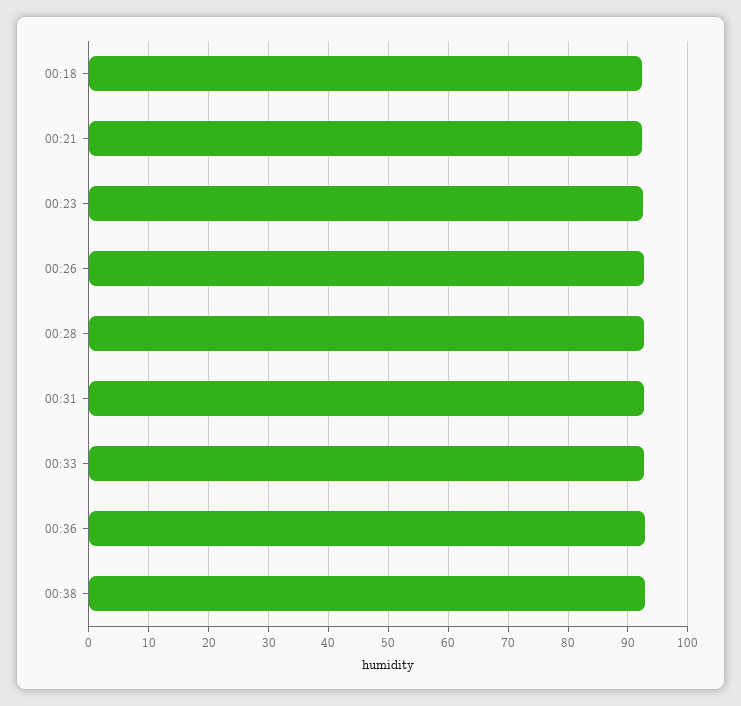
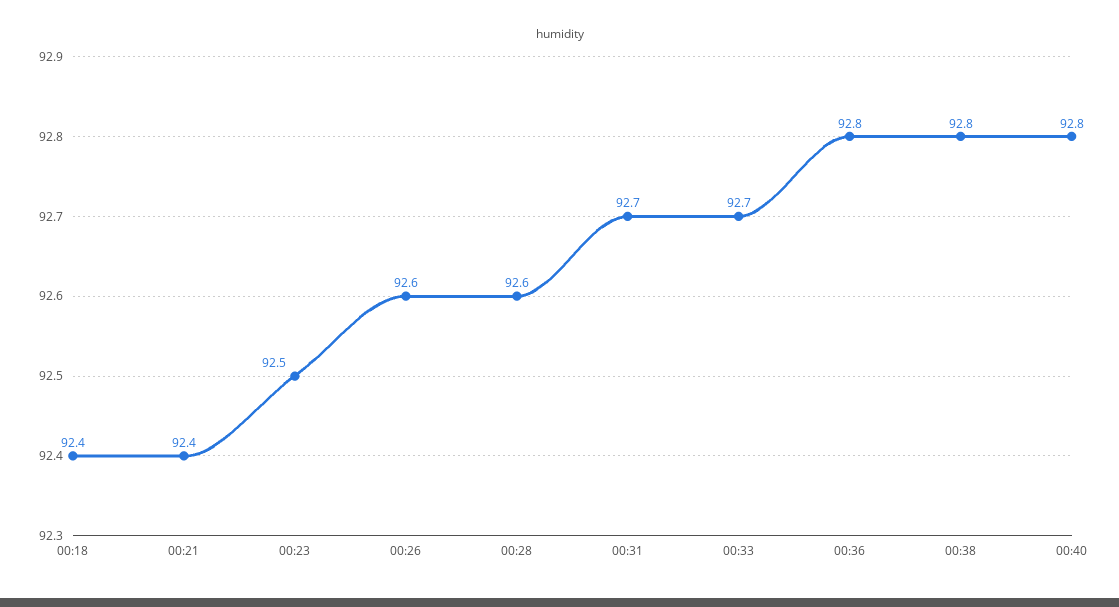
00:40: none -> 92.8

